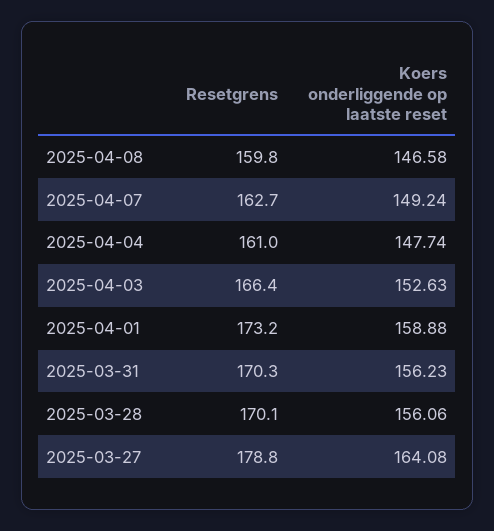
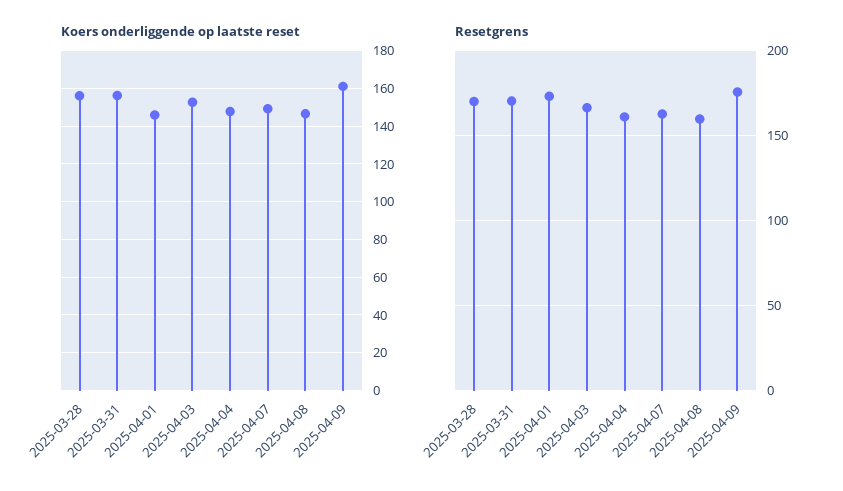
Koers onderliggende op laatste reset, 2025-04-01: 158.88 -> 145
Resetgrens, 2025-03-27: 178.8 -> none
Koers onderliggende op laatste reset, 2025-03-27: 164.08 -> none
Koers onderliggende op laatste reset, 2025-04-09: none -> 160
Resetgrens, 2025-04-09: none -> 175

